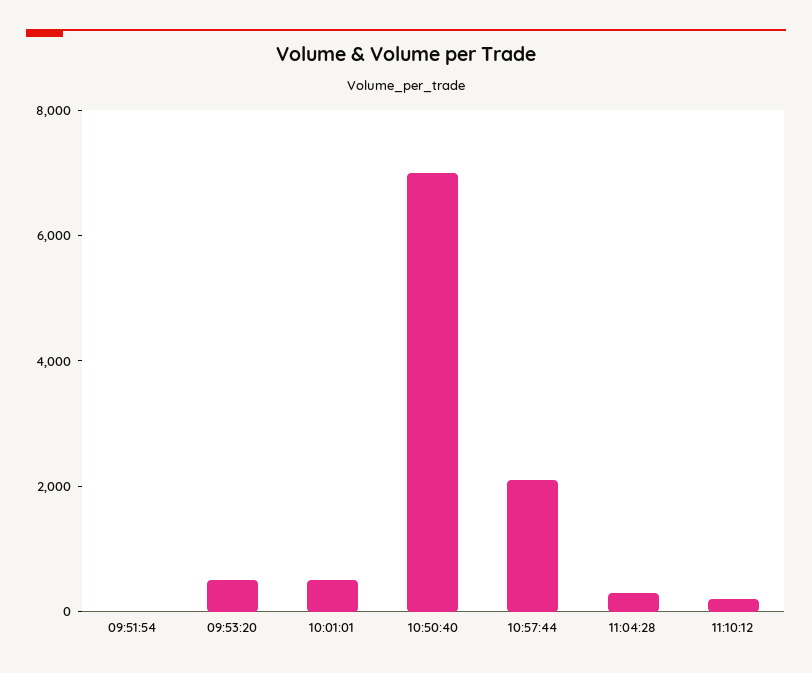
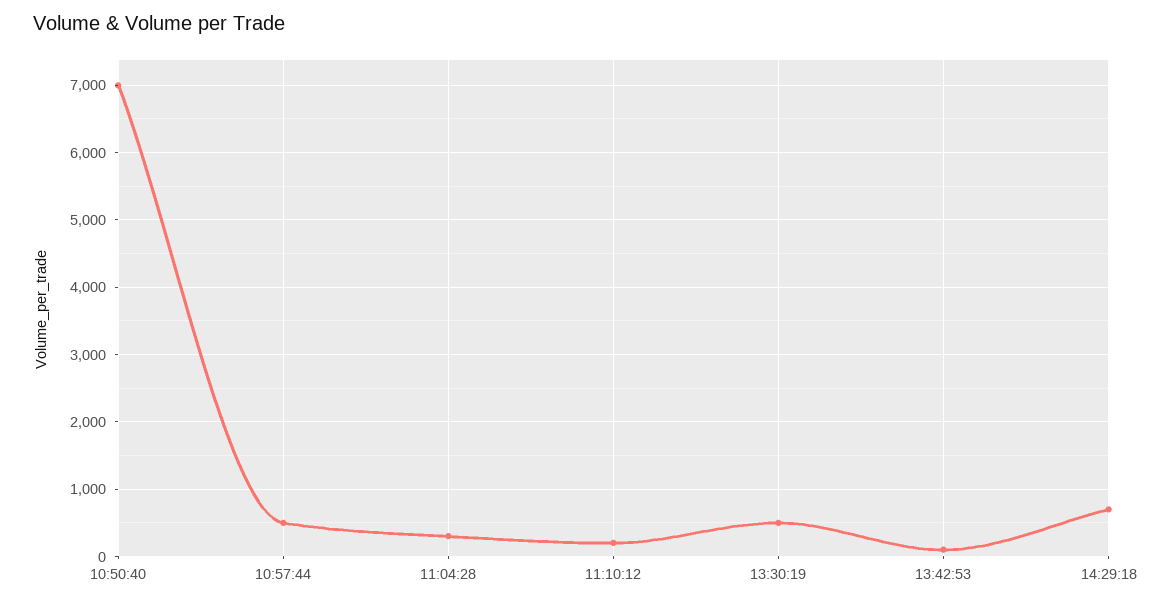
09:51:54: 0 -> none
09:53:20: 500 -> none
10:01:01: 500 -> none
10:57:44: 2000 -> 500
13:30:19: none -> 500
13:42:53: none -> 100
14:29:18: none -> 700

